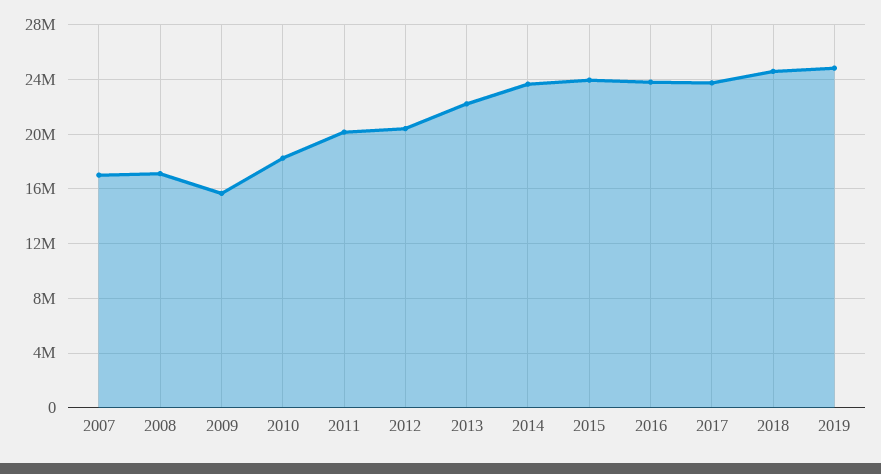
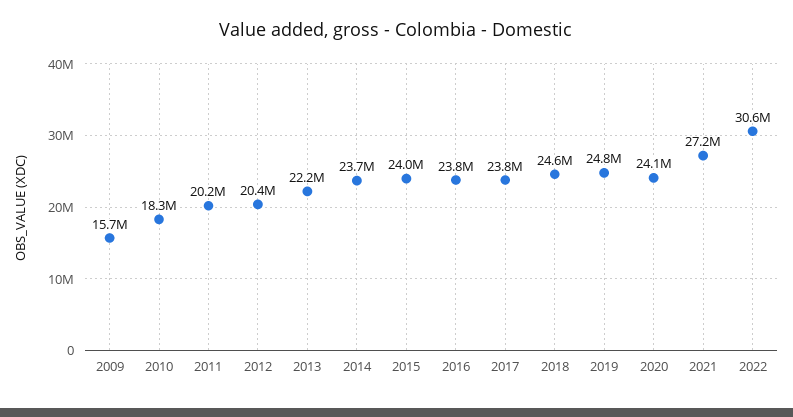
2007: 17000000 -> none
2008: 17000000 -> none
2020: none -> 24100000
2021: none -> 27200000
2022: none -> 30600000

